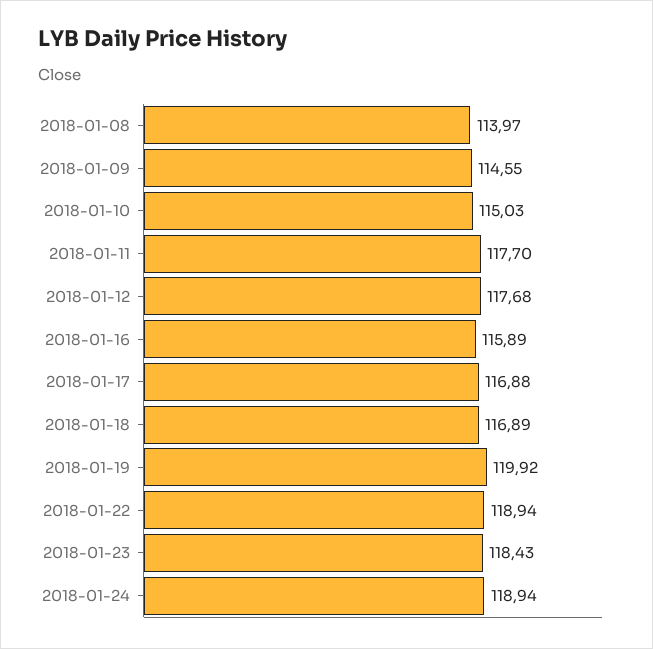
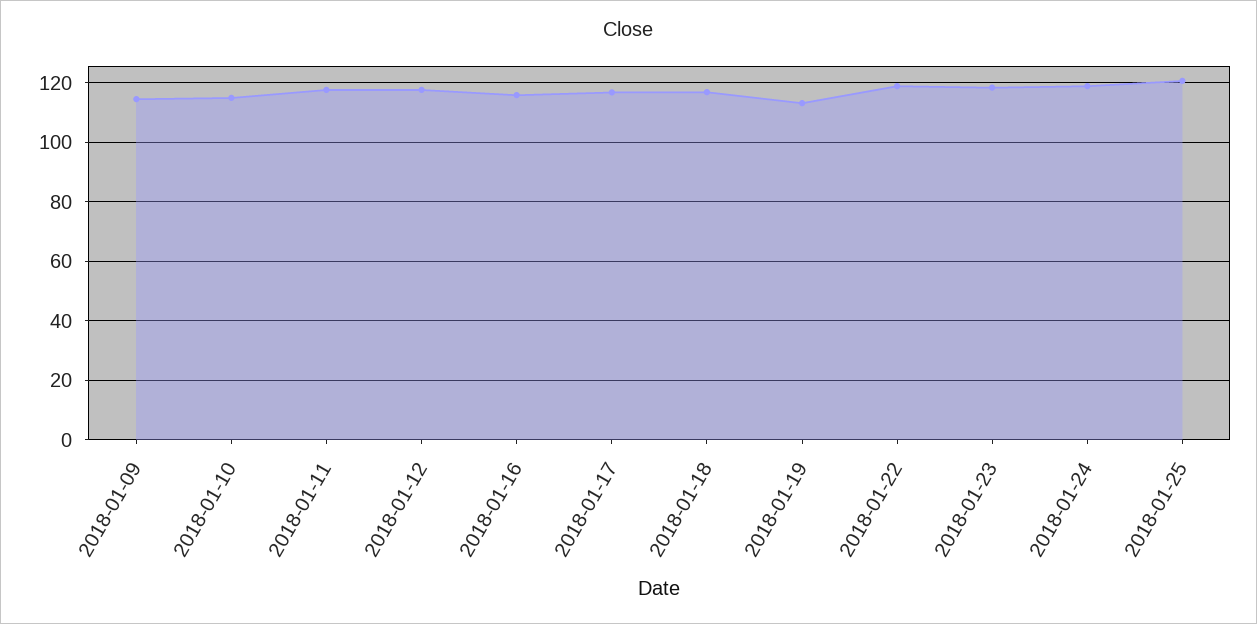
2018-01-08: 113.97 -> none
2018-01-19: 119.92 -> 112.5
2018-01-25: none -> 120

